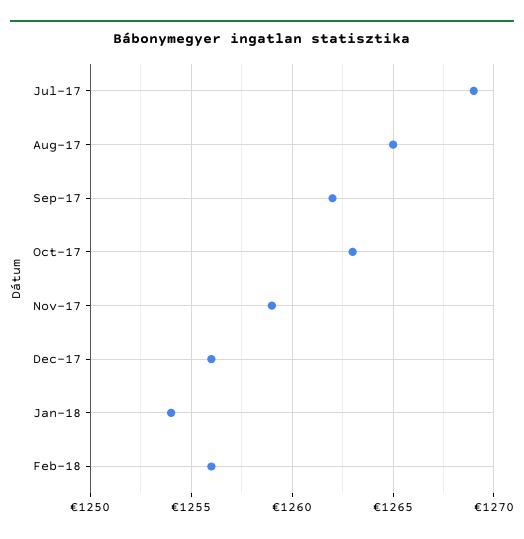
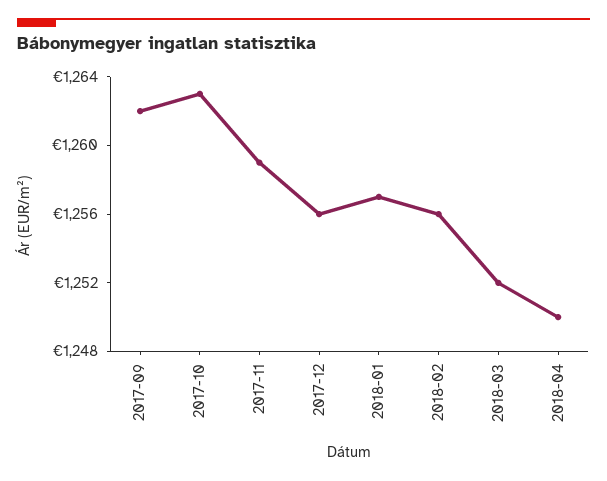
Jul-17: 1269 -> none
Aug-17: 1265 -> none
Jan-18: 1254 -> 1257
2018-03: none -> 1252
2018-04: none -> 1250

